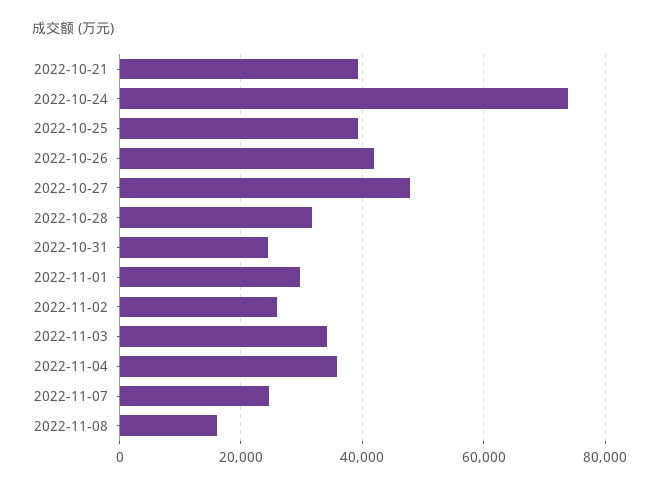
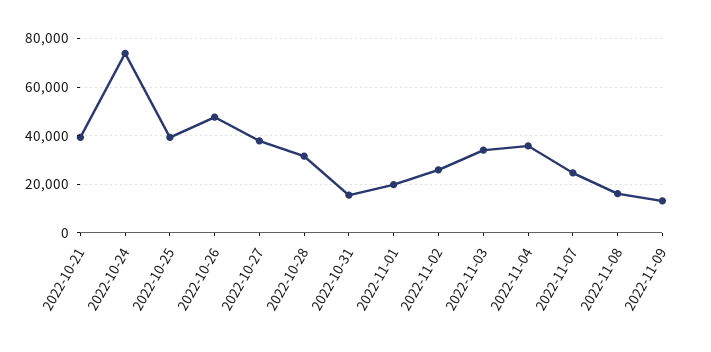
2022-10-26: 42000 -> 47500
2022-10-27: 48000 -> 37500
2022-10-31: 24000 -> 15000
2022-11-01: 30000 -> 20000
2022-11-09: none -> 12500

